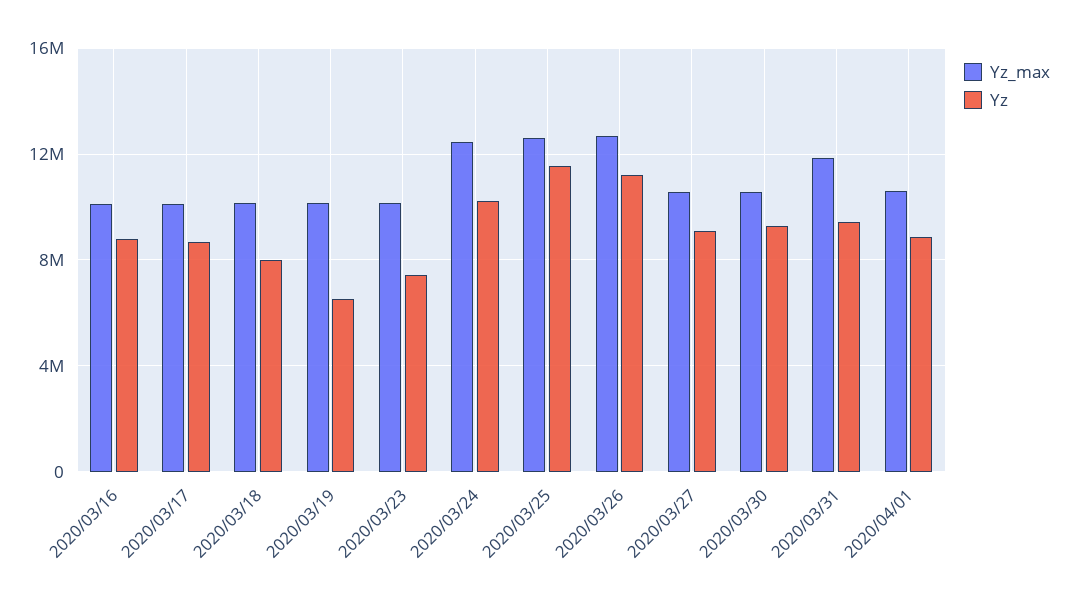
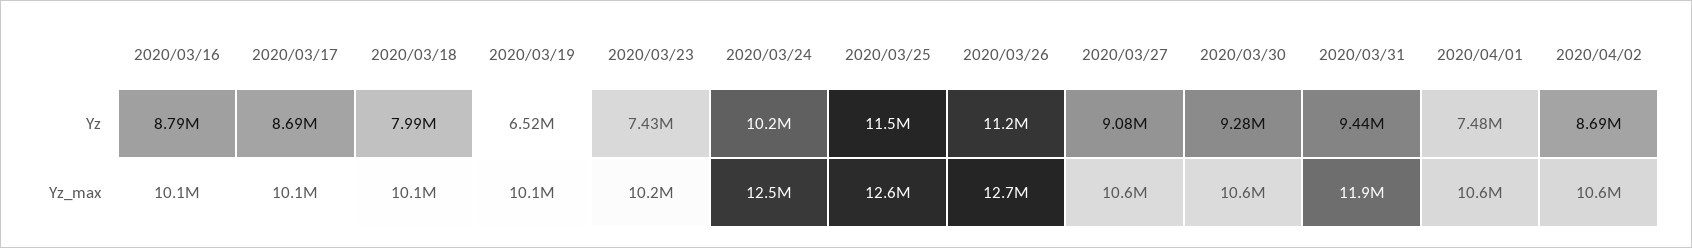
Yz, 2020/04/01: 9000000 -> 7480000
Yz, 2020/04/02: none -> 8690000
Yz_max, 2020/04/02: none -> 10600000

